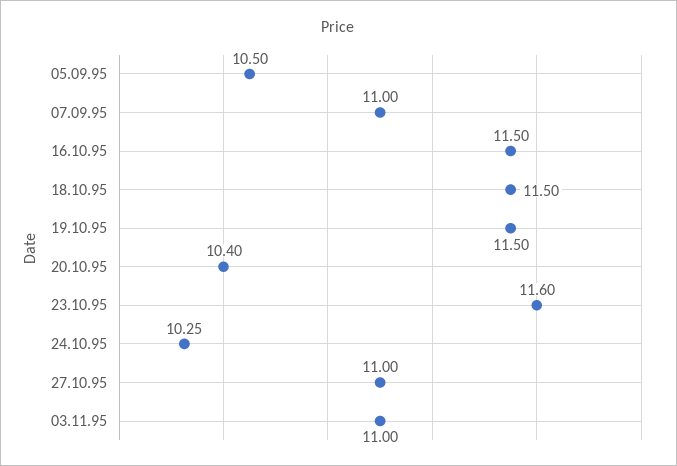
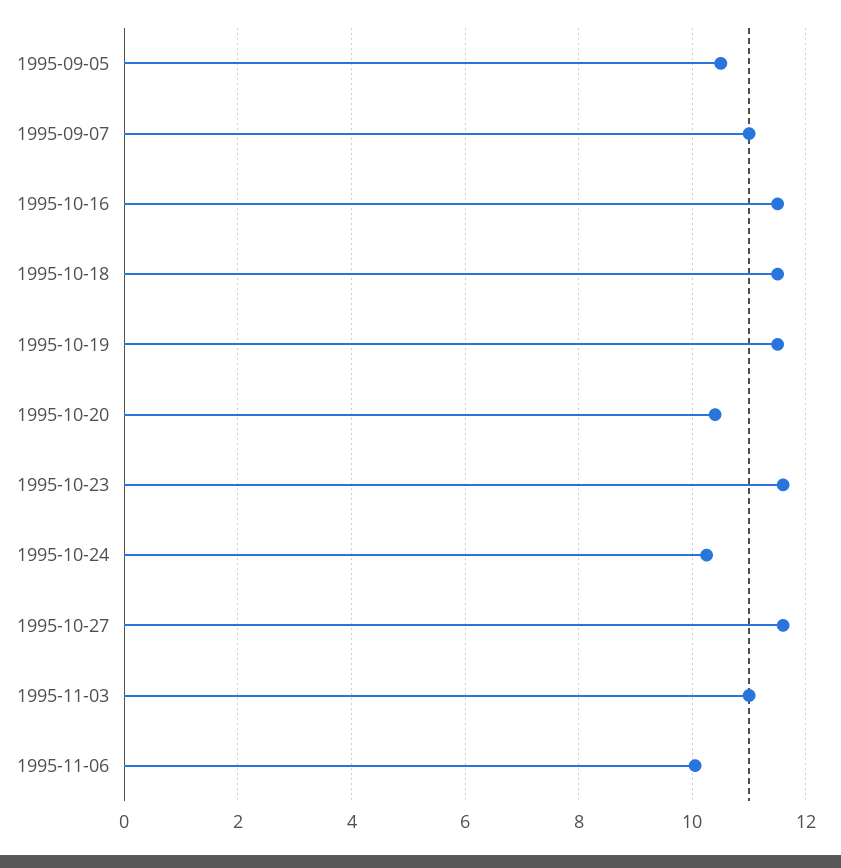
27.10.95: 11 -> 11.6
1995-11-06: none -> 10

